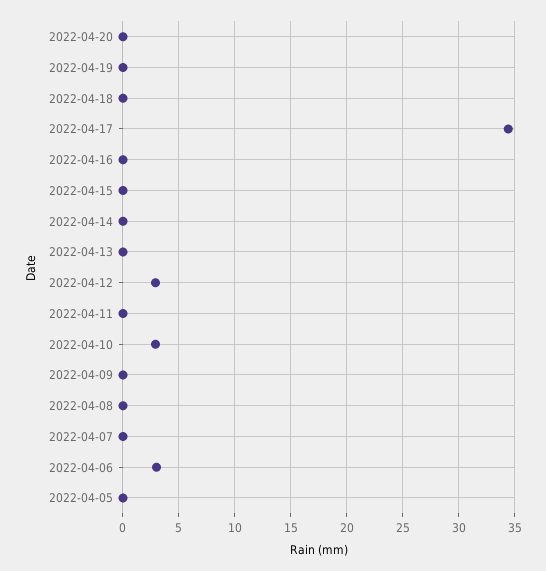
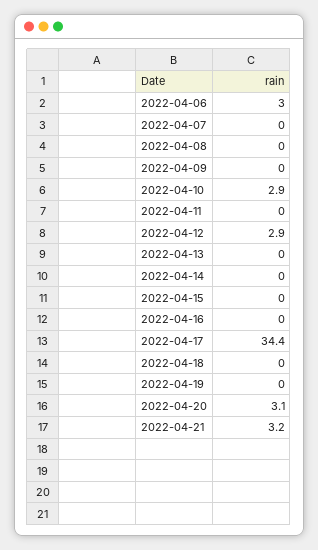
2022-04-20: 0 -> 3.1
2022-04-05: 0 -> none
2022-04-21: none -> 3.2

